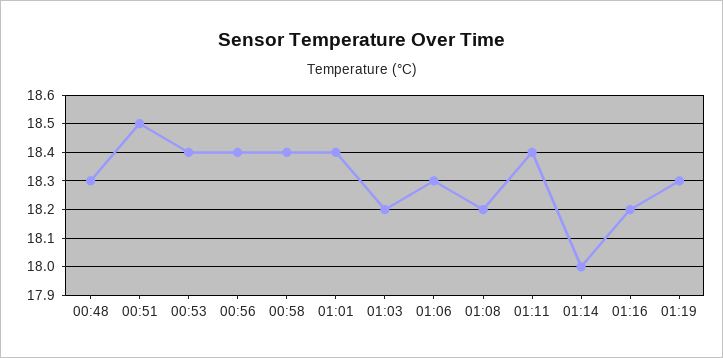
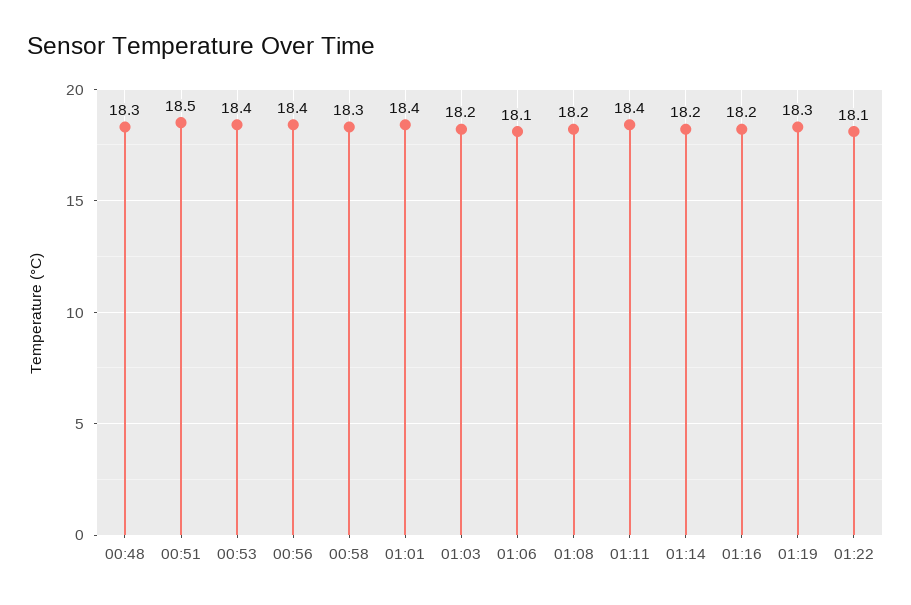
00:58: 18.4 -> 18.3
01:06: 18.3 -> 18.1
01:14: 18 -> 18.2
01:22: none -> 18.1

